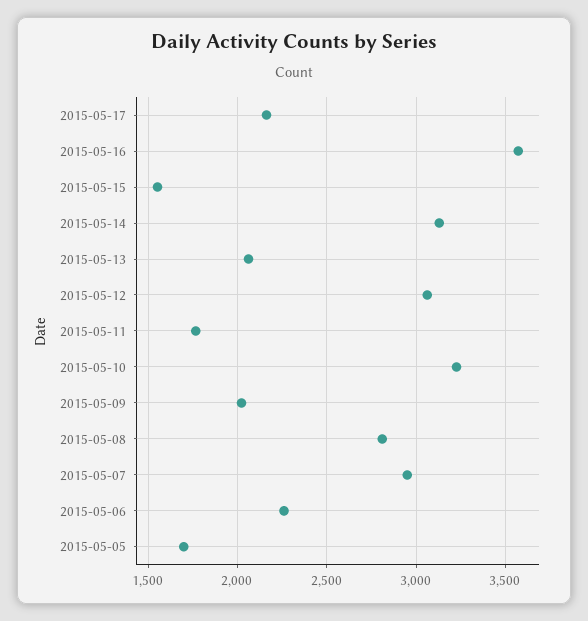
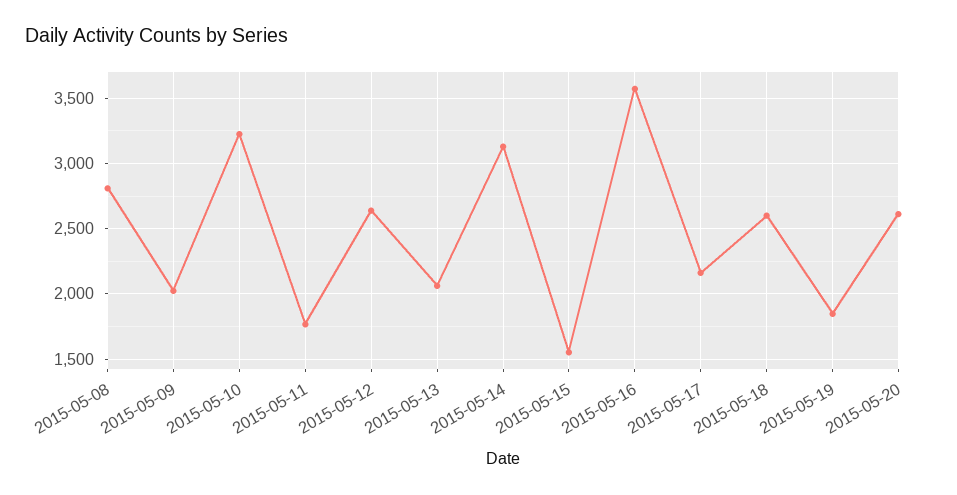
2015-05-12: 3050 -> 2650
2015-05-07: 2950 -> none
2015-05-06: 2250 -> none
2015-05-05: 1700 -> none
2015-05-18: none -> 2600
2015-05-19: none -> 1850
2015-05-20: none -> 2600

